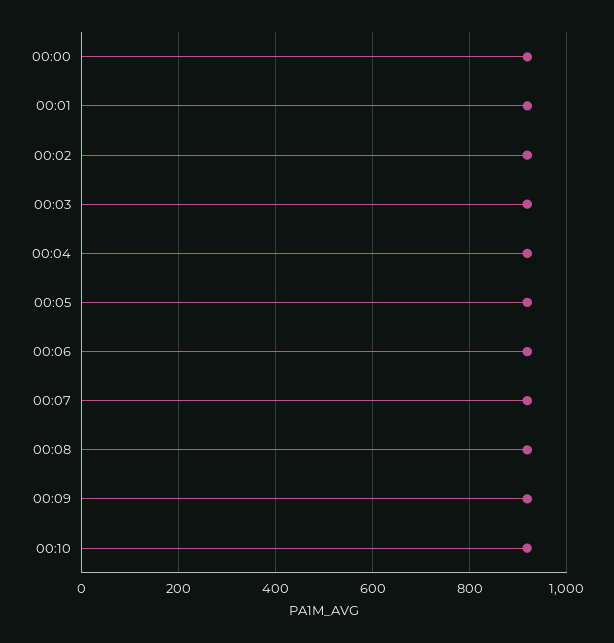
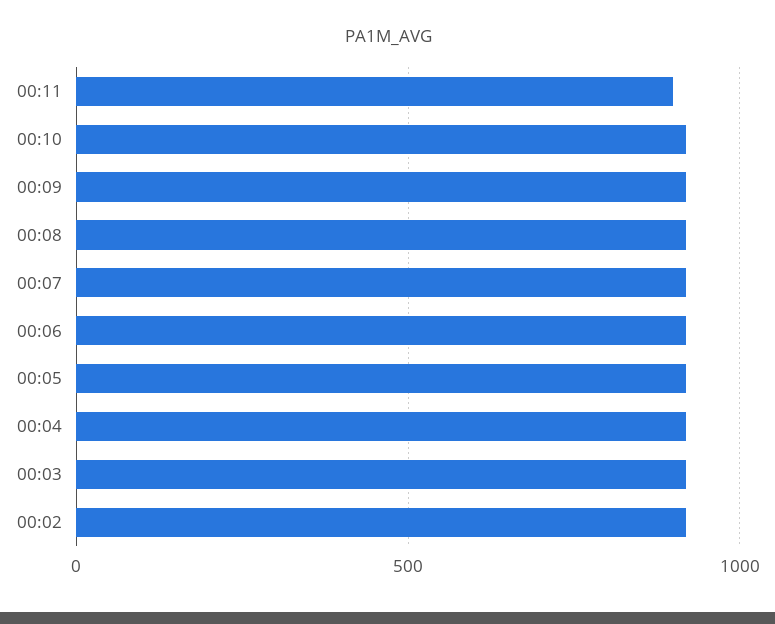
00:00: 920 -> none
00:01: 920 -> none
00:11: none -> 900

